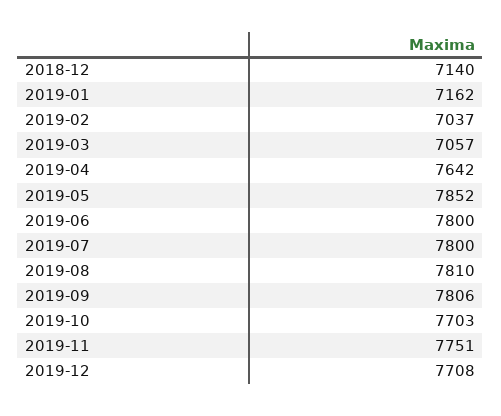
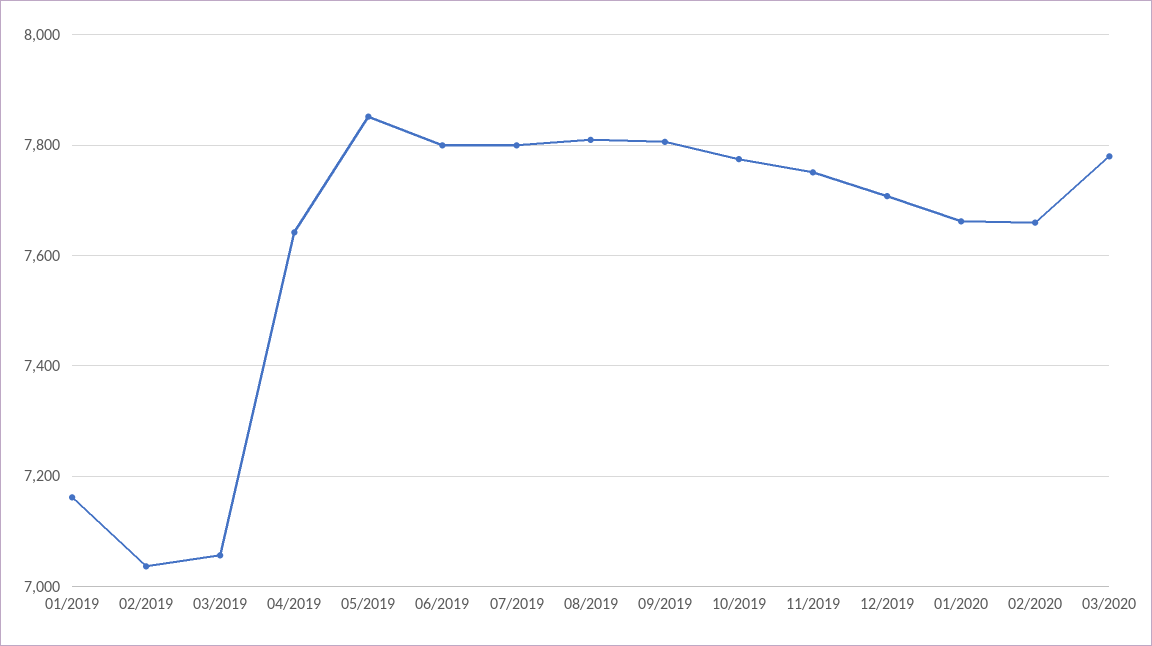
2018-12: 7140 -> none
2019-10: 7703 -> 7780
01/2020: none -> 7660
02/2020: none -> 7660
03/2020: none -> 7780

